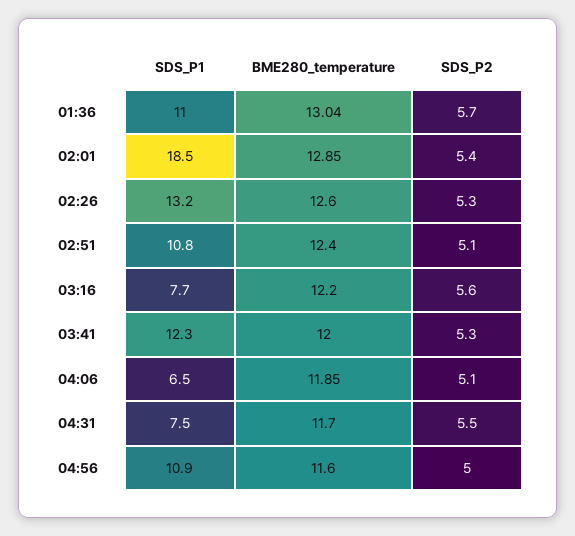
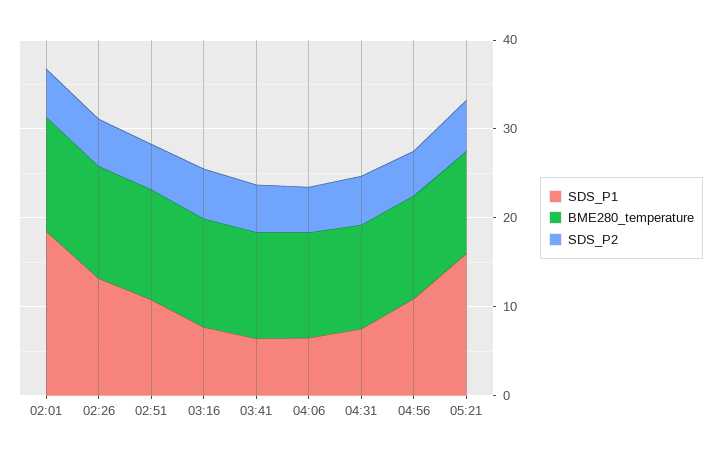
SDS_P1, 01:36: 11 -> none
BME280_temperature, 01:36: 13.04 -> none
SDS_P2, 01:36: 5.7 -> none
SDS_P1, 03:41: 12.3 -> 6
SDS_P1, 05:21: none -> 16
BME280_temperature, 05:21: none -> 12
SDS_P2, 05:21: none -> 6

